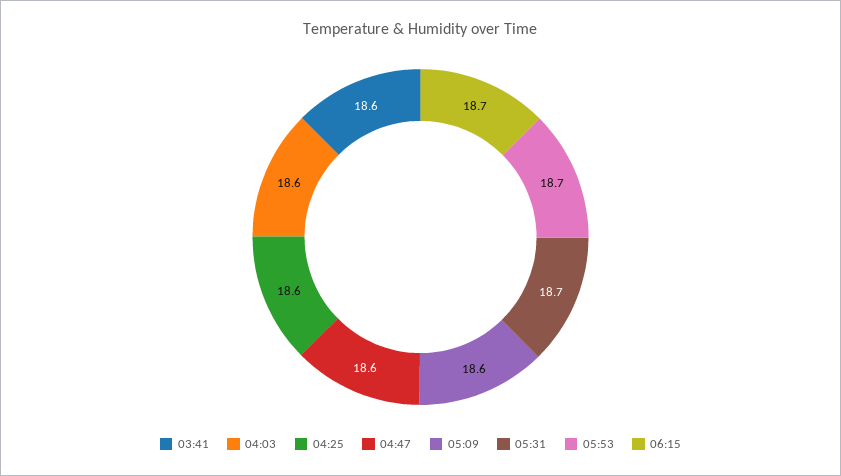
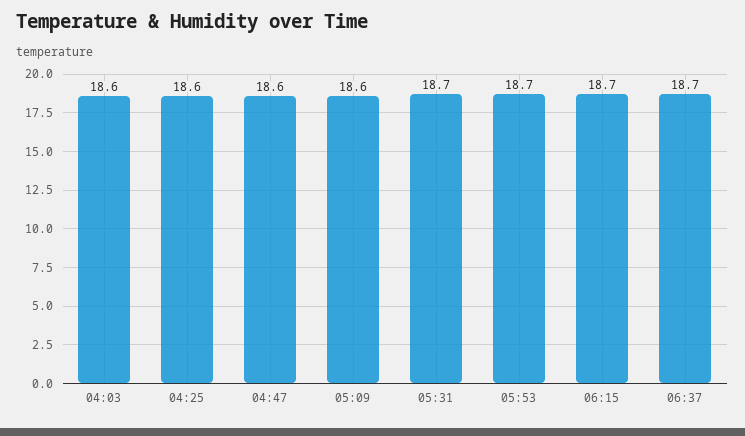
03:41: 18.6 -> none
06:37: none -> 18.7

